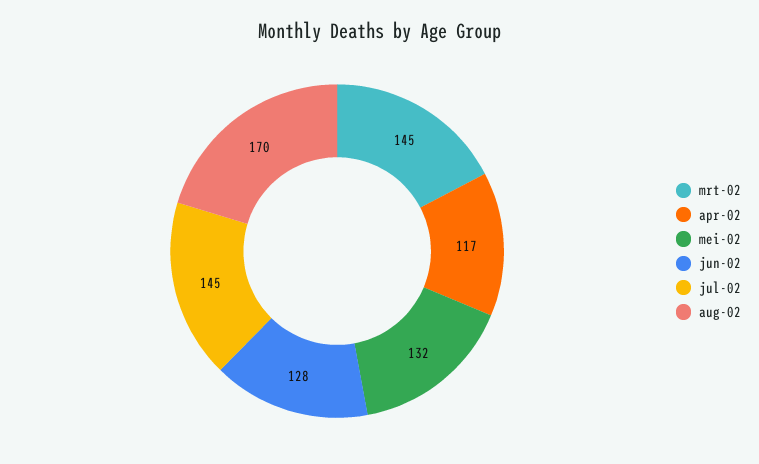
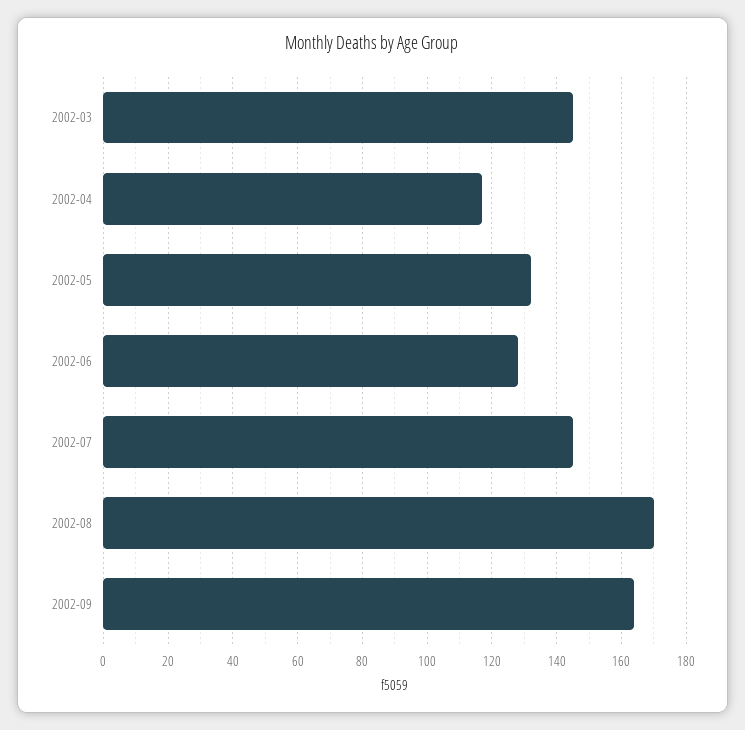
2002-09: none -> 165

